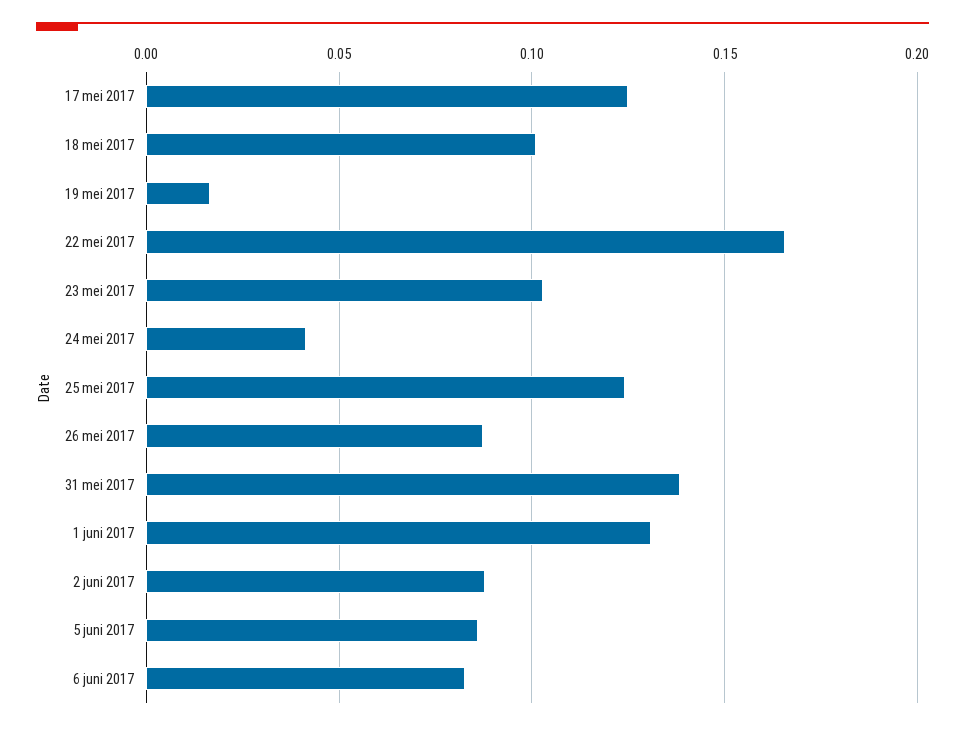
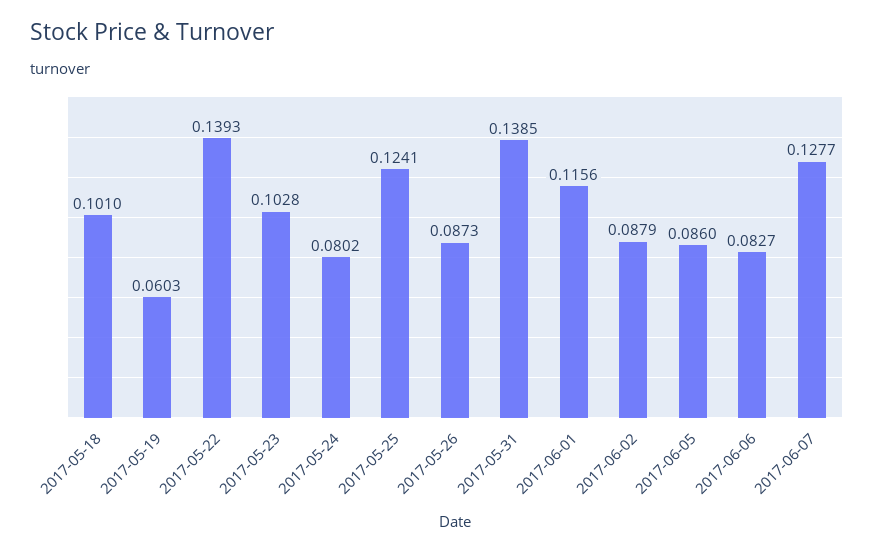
17 mei 2017: 0.125 -> none
19 mei 2017: 0.015 -> 0.0603
22 mei 2017: 0.165 -> 0.1393
24 mei 2017: 0.04 -> 0.0802
1 juni 2017: 0.13 -> 0.1156
2017-06-07: none -> 0.1277

